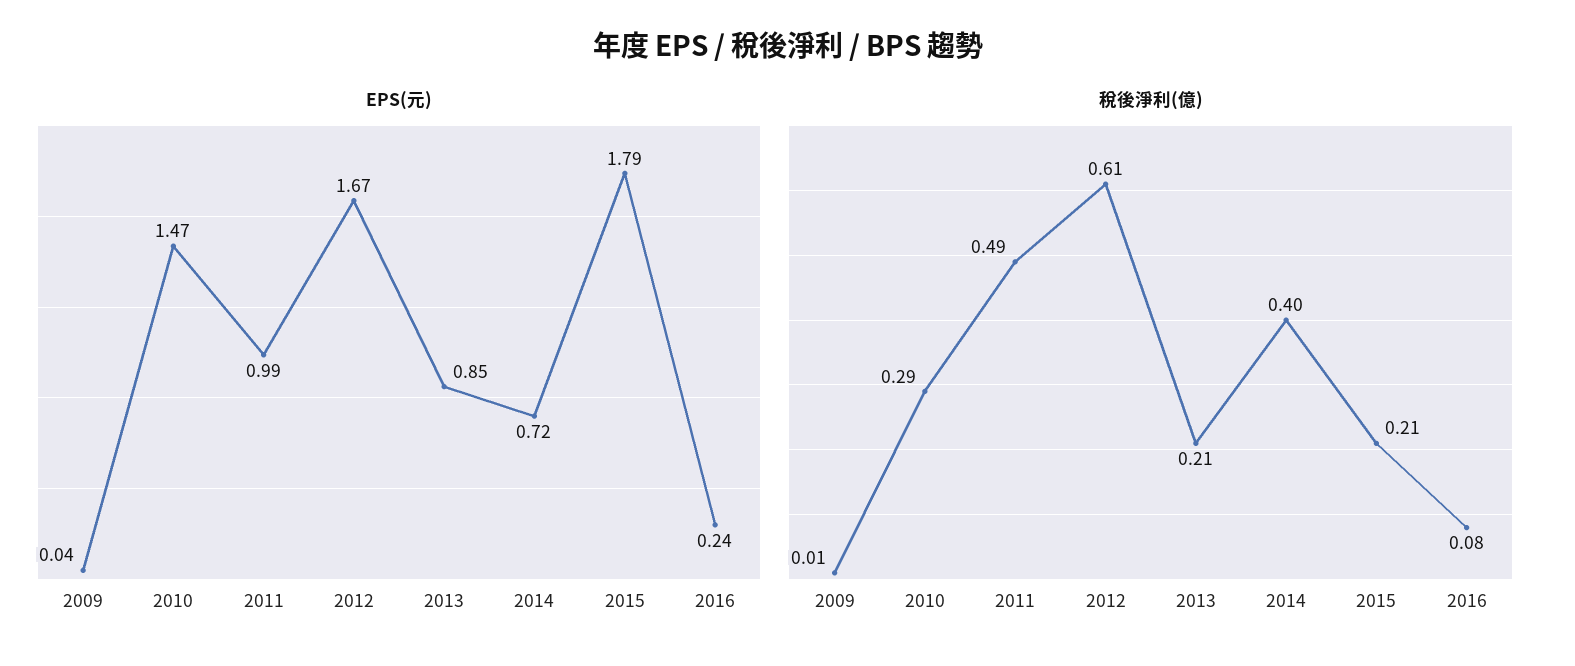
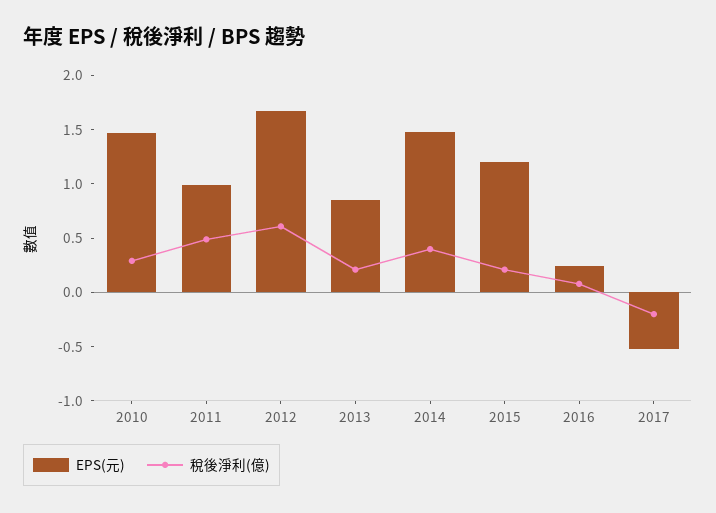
EPS(元), 2009: 0.04 -> none
EPS(元), 2014: 0.72 -> 1.5
EPS(元), 2015: 1.79 -> 1.2
稅後淨利(億), 2009: 0.01 -> none
EPS(元), 2017: none -> -0.5
稅後淨利(億), 2017: none -> -0.2

